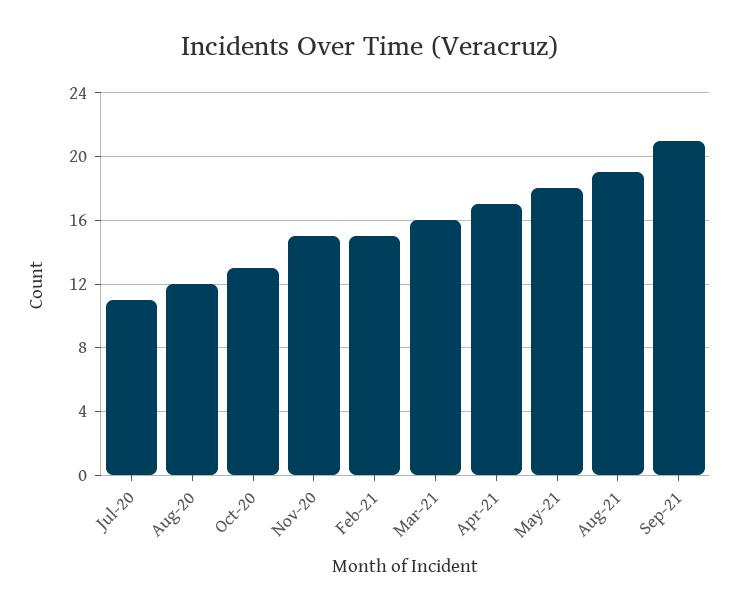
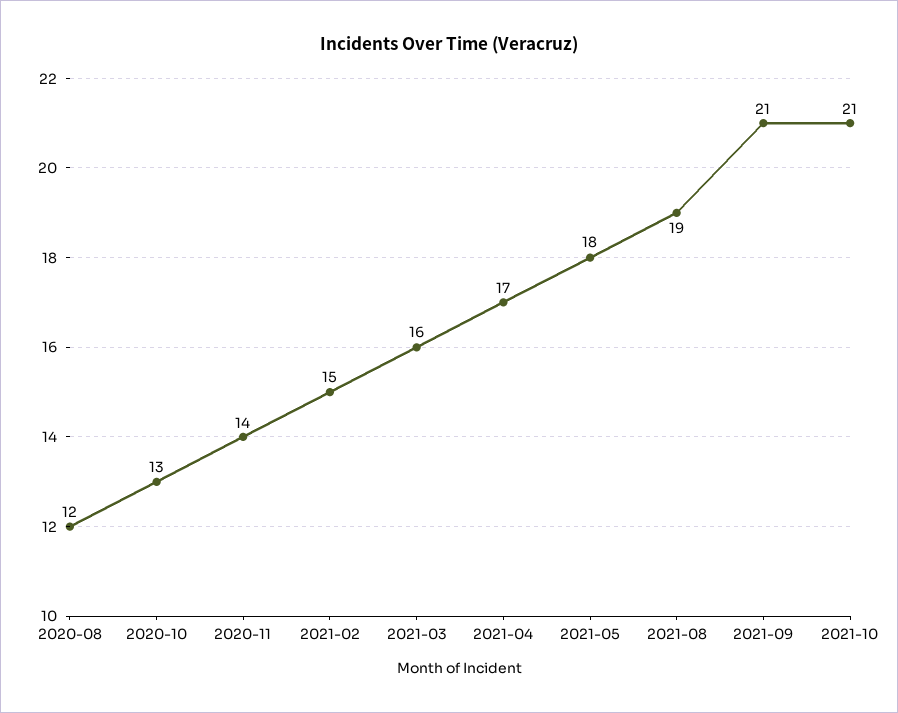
Jul-20: 11 -> none
Nov-20: 15 -> 14
2021-10: none -> 21

